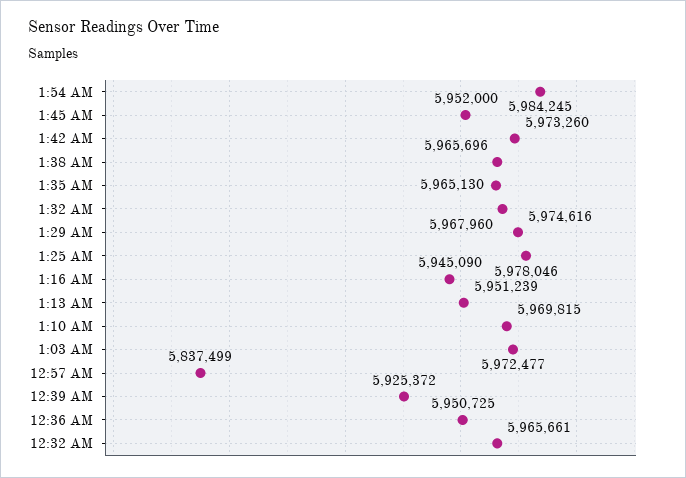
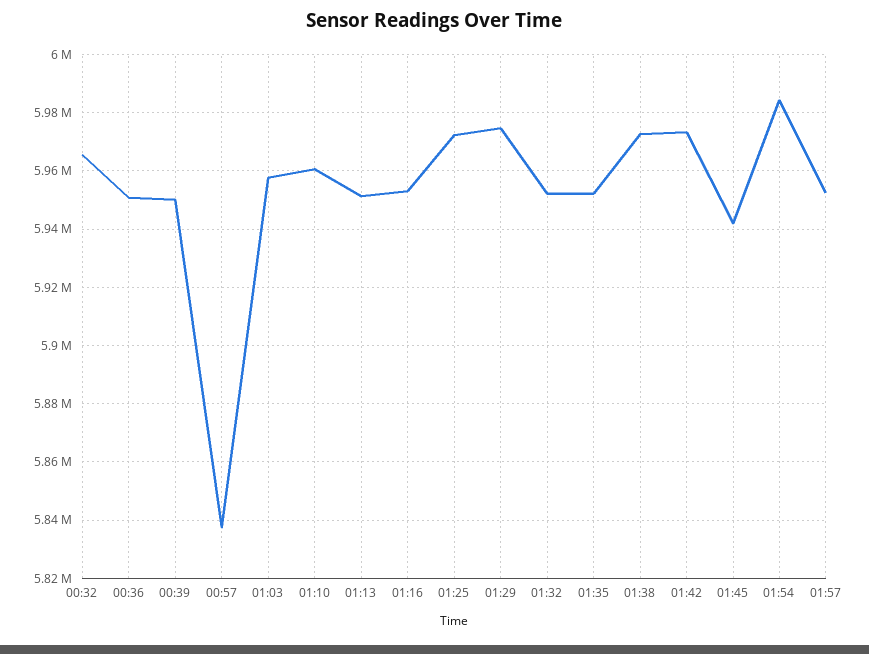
1:45 AM: 5952000 -> 5942500
1:38 AM: 5965696 -> 5972500
1:35 AM: 5965130 -> 5952500
1:32 AM: 5967960 -> 5952500
1:25 AM: 5978046 -> 5972500
1:16 AM: 5945090 -> 5952500
1:10 AM: 5969815 -> 5960000
1:03 AM: 5972477 -> 5957500
12:39 AM: 5925372 -> 5950000
01:57: none -> 5952500

